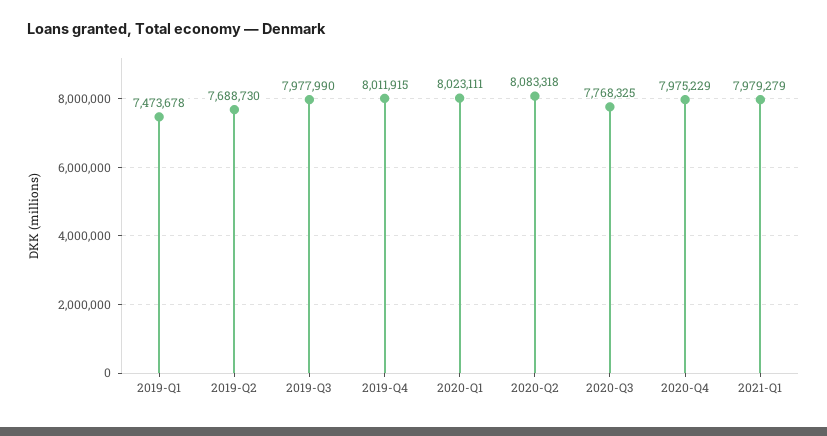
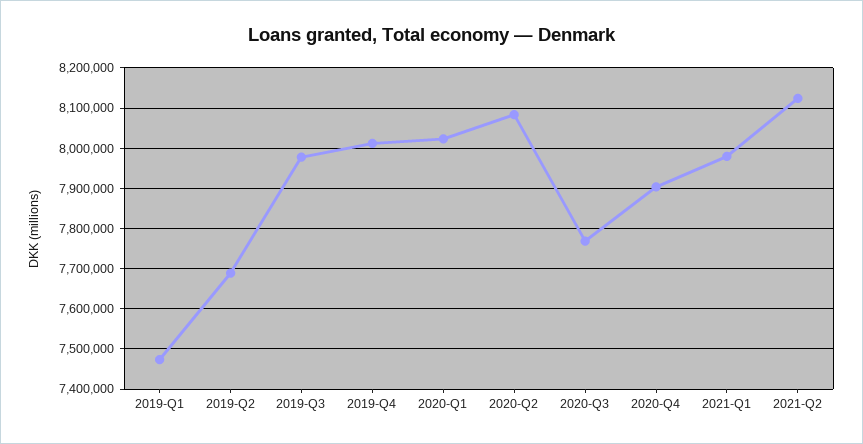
2020-Q4: 7975229 -> 7900000
2021-Q2: none -> 8120000

